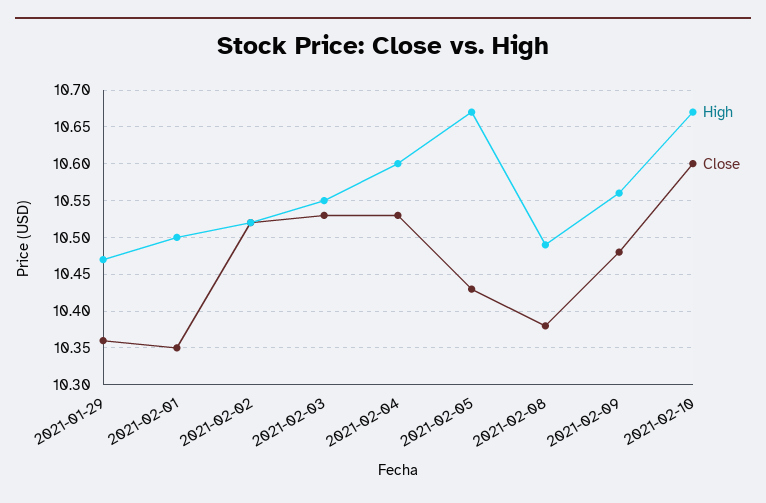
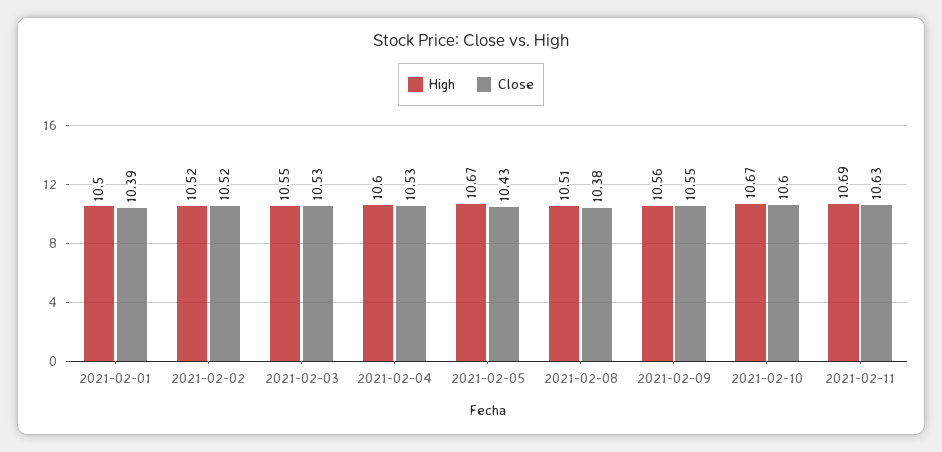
High, 2021-01-29: 10.47 -> none
Close, 2021-01-29: 10.36 -> none
Close, 2021-02-01: 10.35 -> 10.39
High, 2021-02-08: 10.49 -> 10.51
Close, 2021-02-09: 10.48 -> 10.55
High, 2021-02-11: none -> 10.69
Close, 2021-02-11: none -> 10.63

